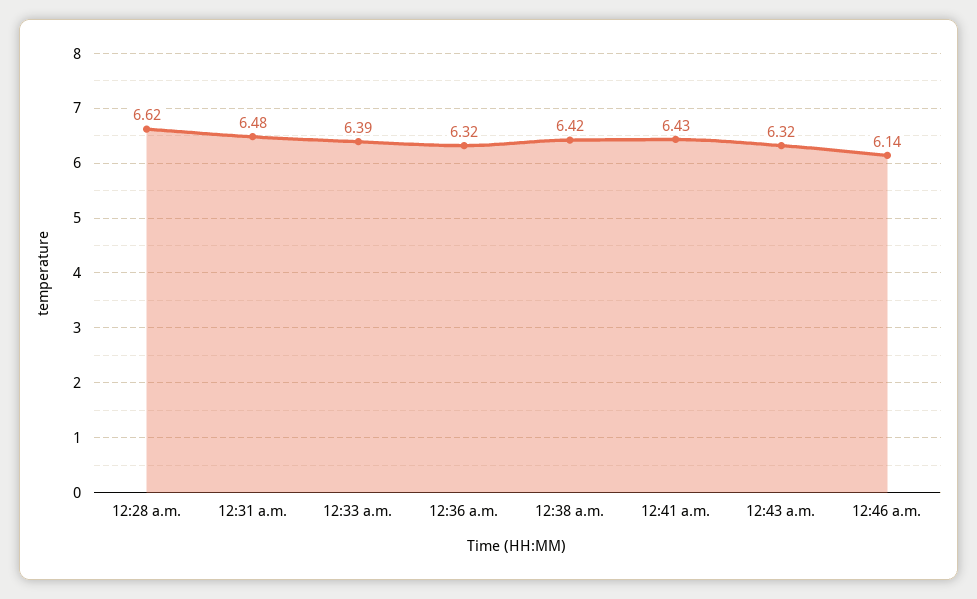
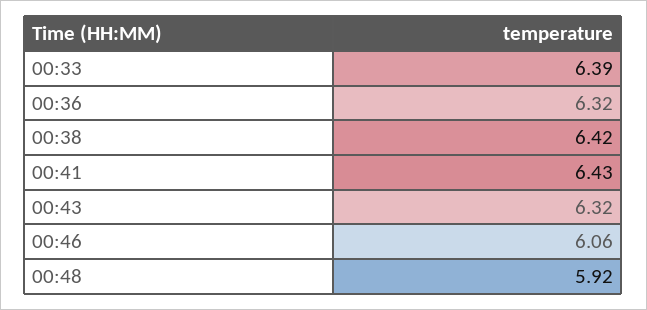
12:28 a.m.: 6.62 -> none
12:31 a.m.: 6.48 -> none
12:46 a.m.: 6.14 -> 6.06
00:48: none -> 5.92

